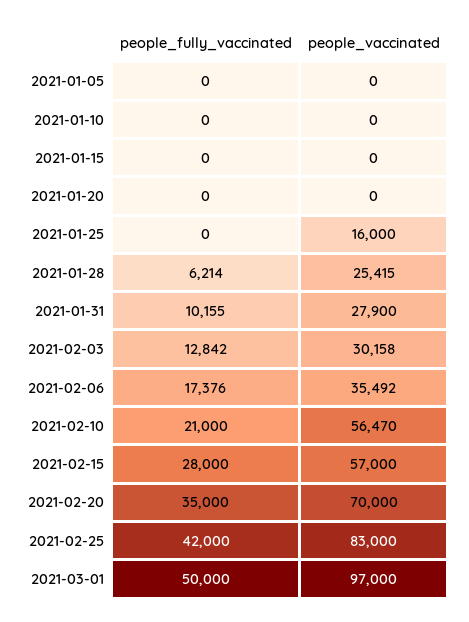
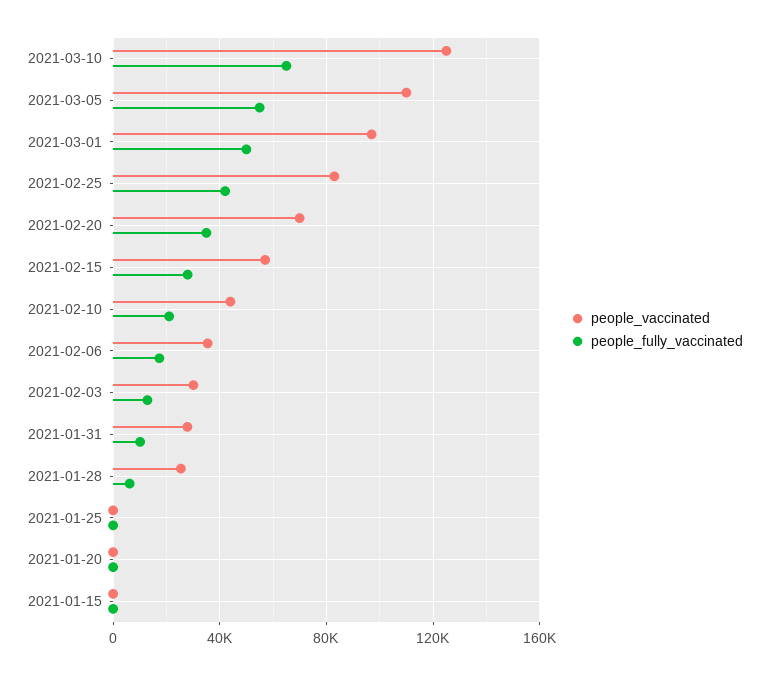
people_fully_vaccinated, 2021-01-05: 0 -> none
people_vaccinated, 2021-01-05: 0 -> none
people_fully_vaccinated, 2021-01-10: 0 -> none
people_vaccinated, 2021-01-10: 0 -> none
people_vaccinated, 2021-01-25: 16000 -> 0
people_vaccinated, 2021-02-10: 56470 -> 45000
people_vaccinated, 2021-03-10: none -> 125000
people_fully_vaccinated, 2021-03-10: none -> 65000
people_vaccinated, 2021-03-05: none -> 110000
people_fully_vaccinated, 2021-03-05: none -> 55000

